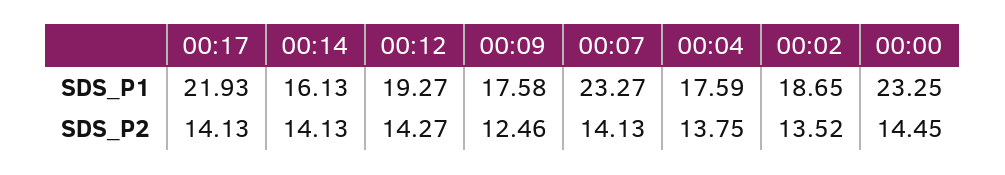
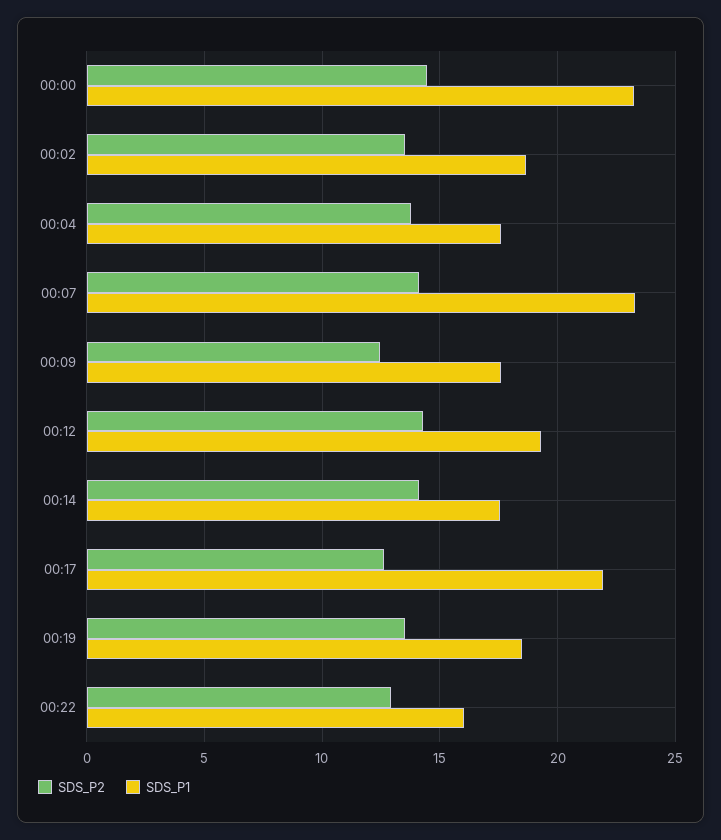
SDS_P1, 00:14: 16.13 -> 17.5
SDS_P2, 00:17: 14.13 -> 12.5
SDS_P2, 00:19: none -> 13.5
SDS_P1, 00:19: none -> 18.5
SDS_P2, 00:22: none -> 13
SDS_P1, 00:22: none -> 16

